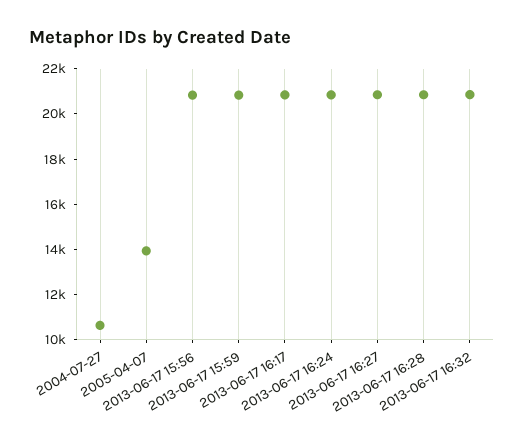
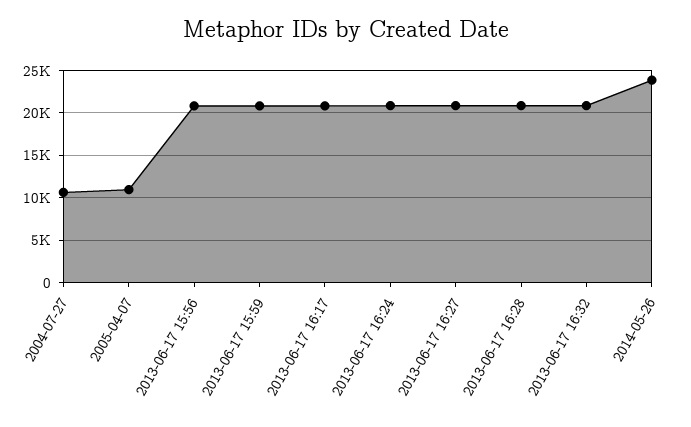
2005-04-07: 14000 -> 11000
2014-05-26: none -> 24000

